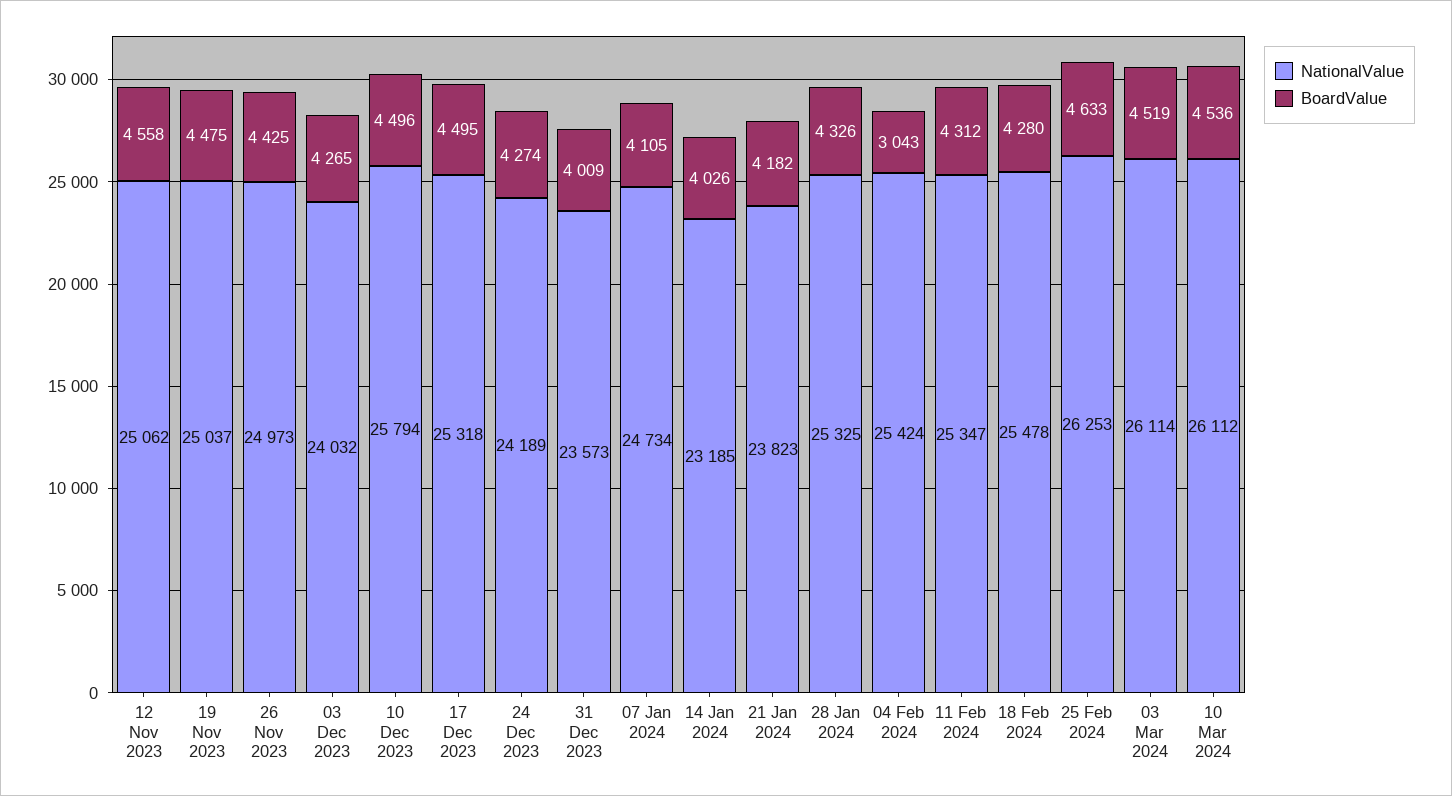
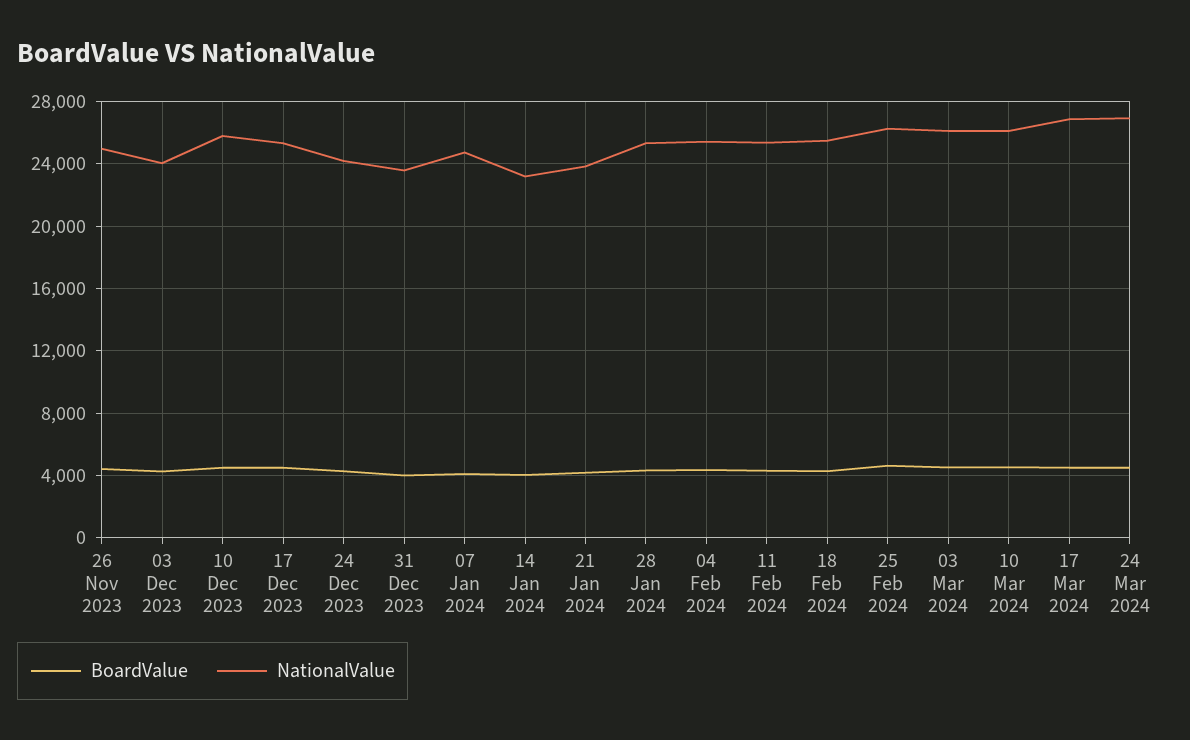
NationalValue, 12 Nov 2023: 25062 -> none
BoardValue, 12 Nov 2023: 4558 -> none
NationalValue, 19 Nov 2023: 25037 -> none
BoardValue, 19 Nov 2023: 4475 -> none
BoardValue, 04 Feb 2024: 3043 -> 4500
BoardValue, 17 Mar 2024: none -> 4500
NationalValue, 17 Mar 2024: none -> 27000
BoardValue, 24 Mar 2024: none -> 4500
NationalValue, 24 Mar 2024: none -> 27000

